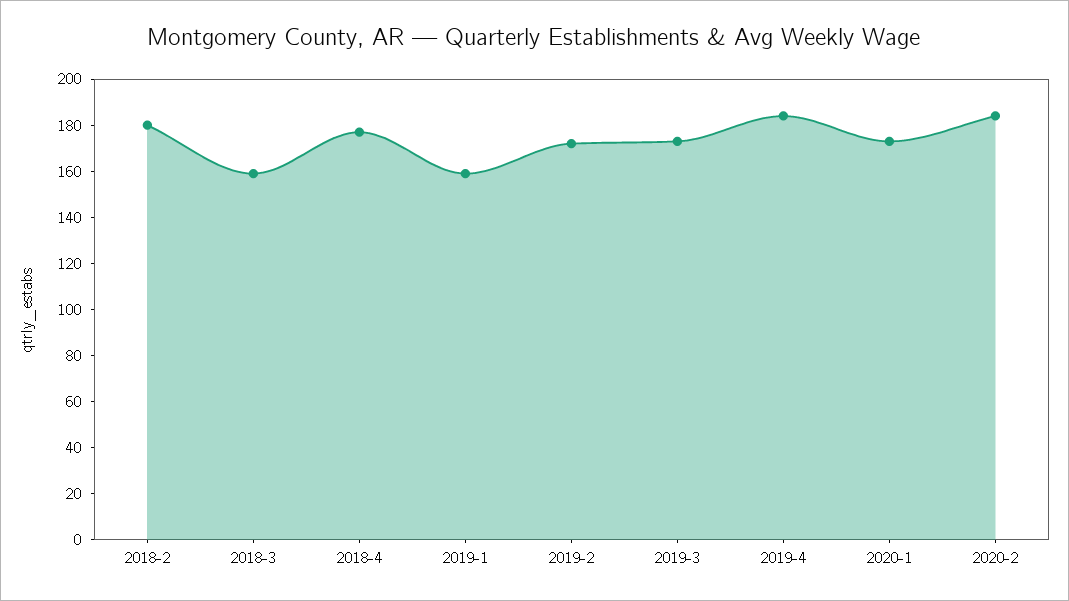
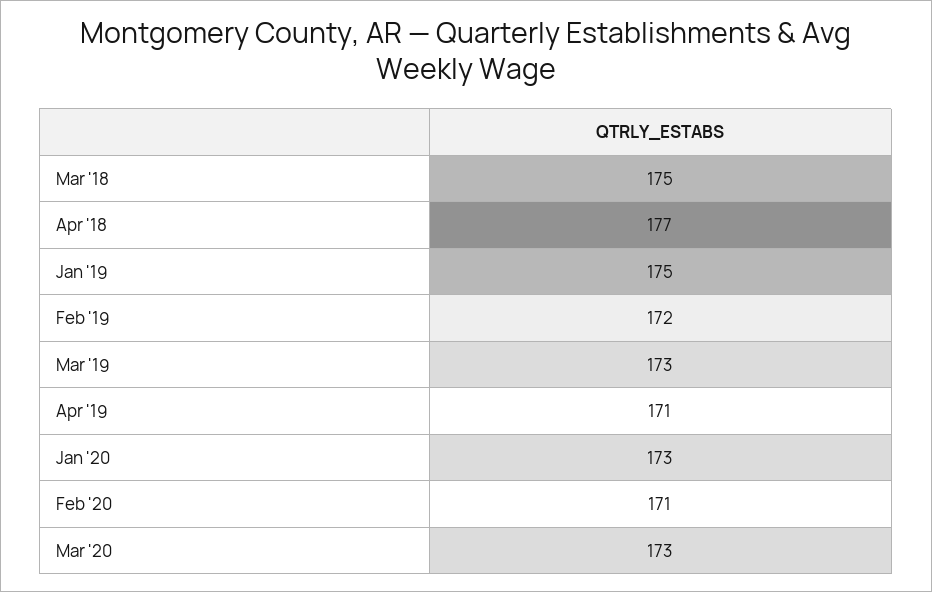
2018-2: 180 -> none
2018-3: 160 -> 175
2019-1: 160 -> 175
2019-4: 185 -> 171
2020-2: 185 -> 171
Mar '20: none -> 173

